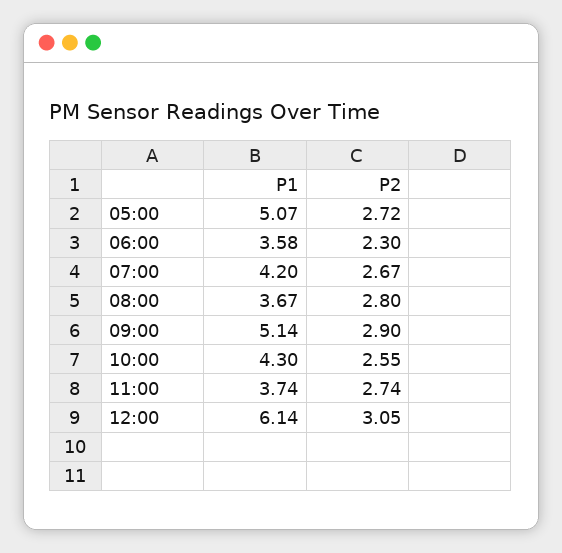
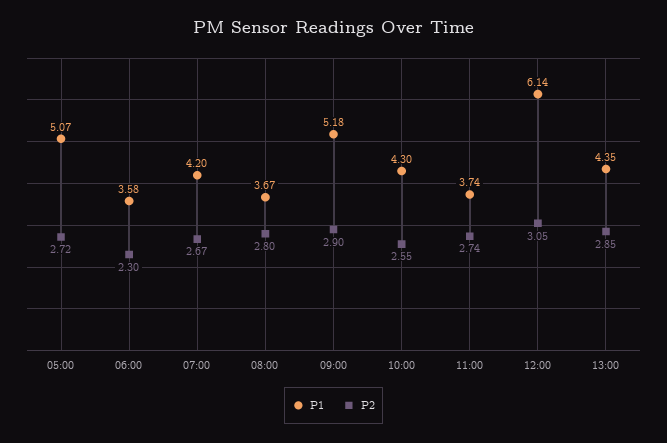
P1, 09:00: 5.14 -> 5.18
P1, 13:00: none -> 4.35
P2, 13:00: none -> 2.85

